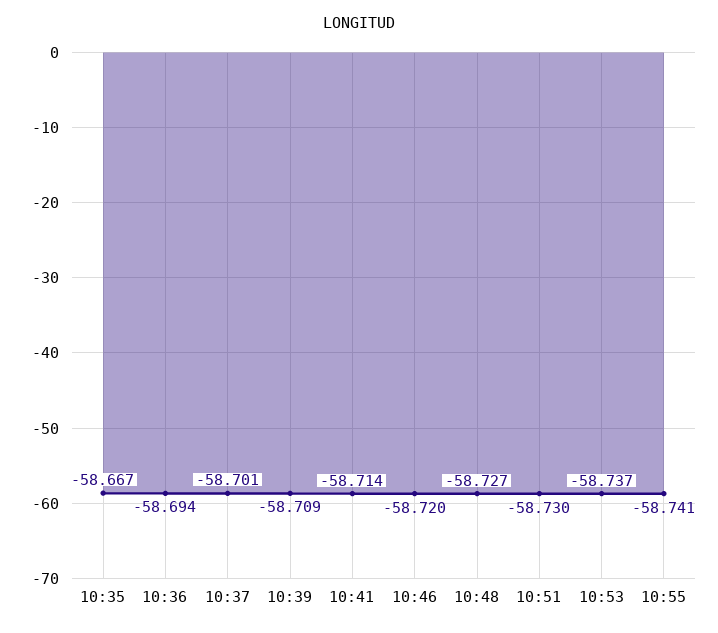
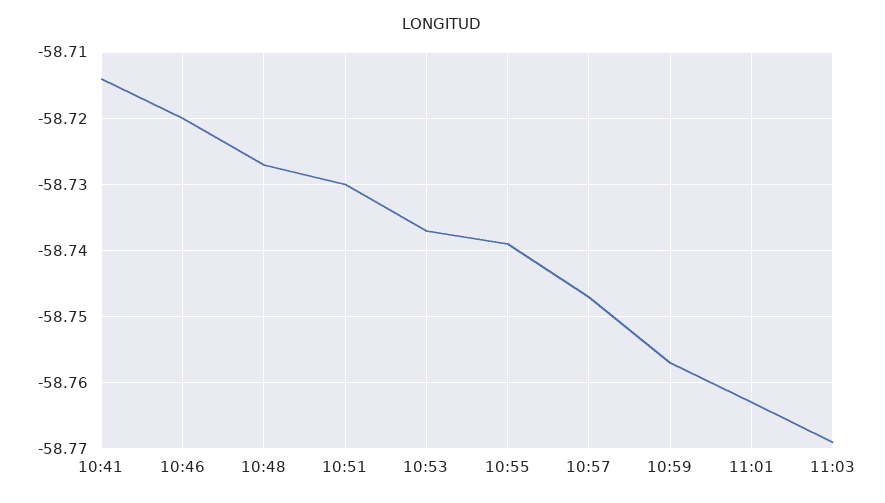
10:35: -58.667 -> none
10:36: -58.694 -> none
10:37: -58.701 -> none
10:39: -58.709 -> none
10:55: -58.741 -> -58.739
10:57: none -> -58.747
10:59: none -> -58.757
11:01: none -> -58.763
11:03: none -> -58.769

